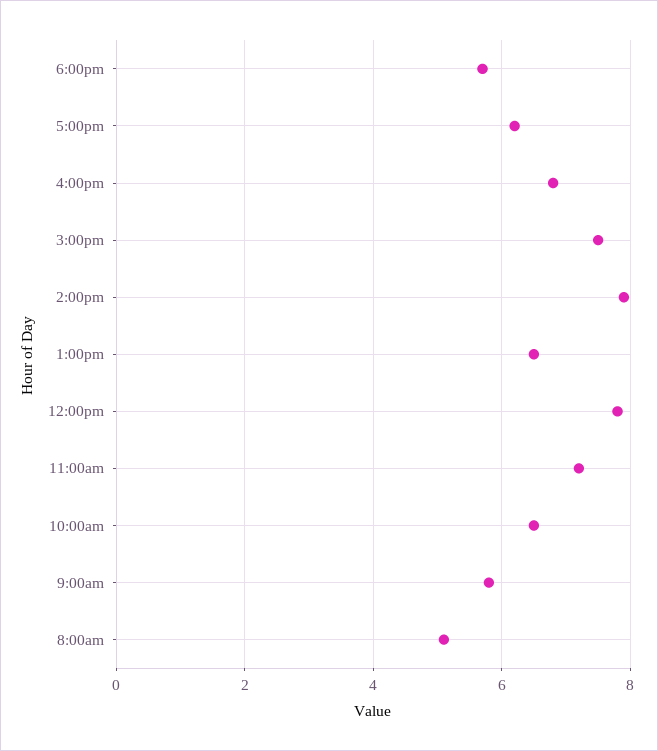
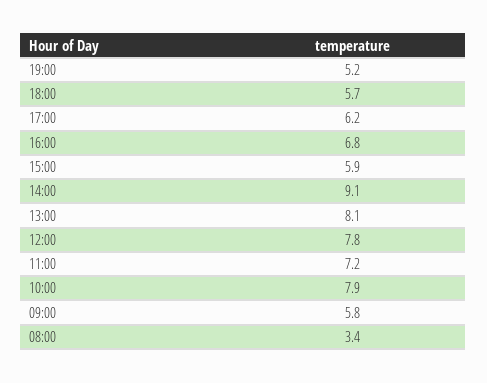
3:00pm: 7.5 -> 5.9
2:00pm: 8 -> 9.1
1:00pm: 6.5 -> 8.1
10:00am: 6.5 -> 7.9
8:00am: 5 -> 3.4
19:00: none -> 5.2

